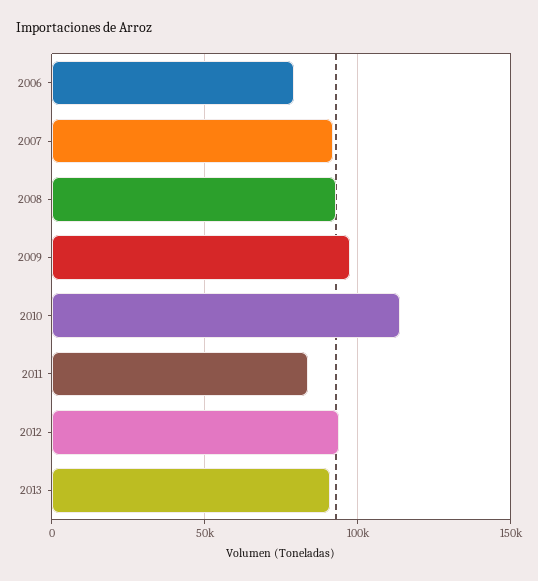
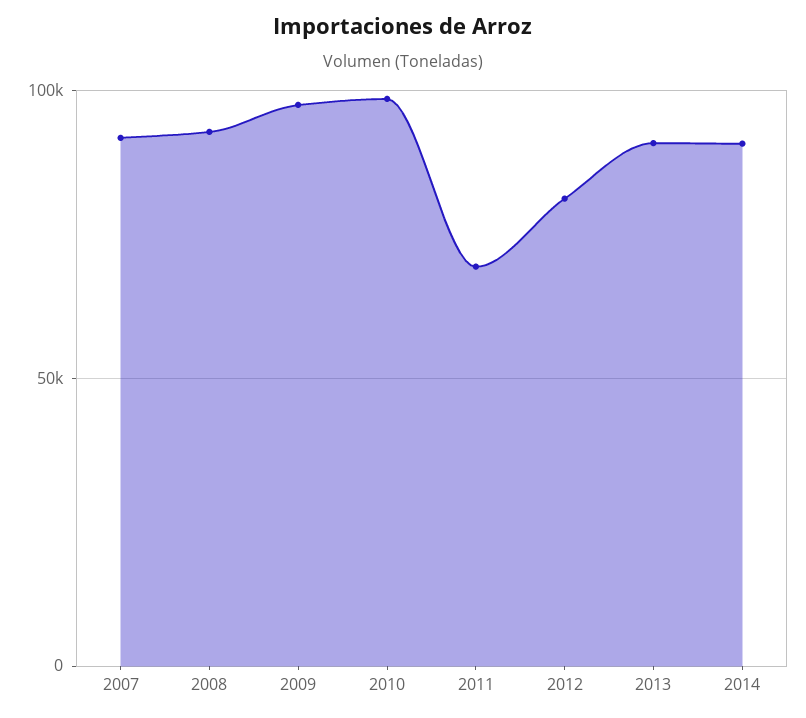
2006: 80000 -> none
2010: 115000 -> 100000
2011: 85000 -> 70000
2012: 95000 -> 80000
2014: none -> 90000

